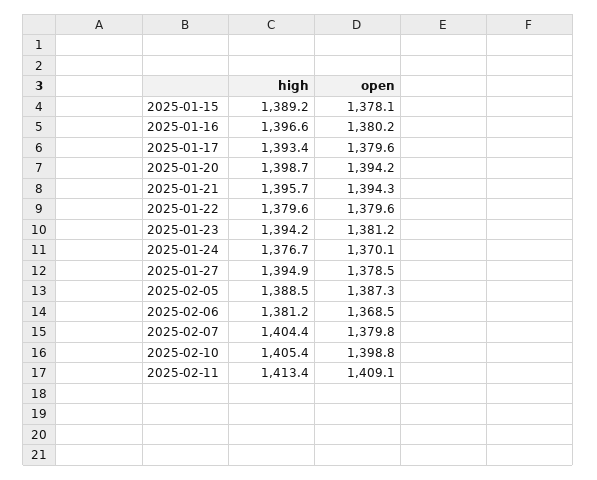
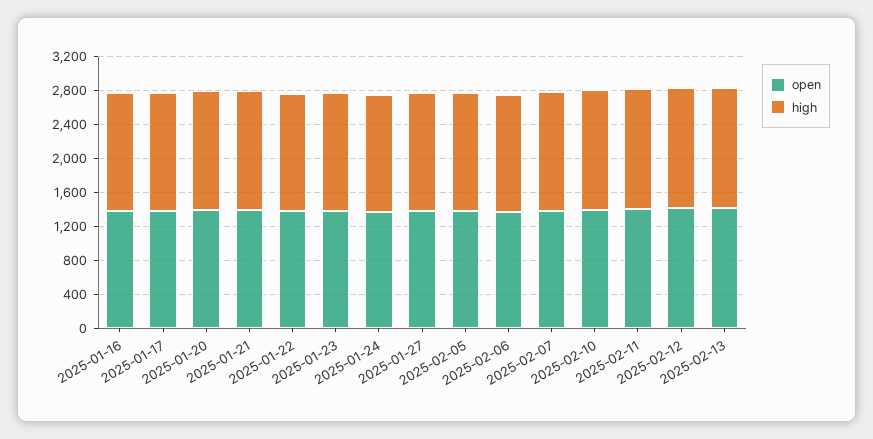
high, 2025-01-15: 1389.2 -> none
open, 2025-01-15: 1378.1 -> none
open, 2025-02-12: none -> 1400
high, 2025-02-12: none -> 1400
open, 2025-02-13: none -> 1400
high, 2025-02-13: none -> 1400

